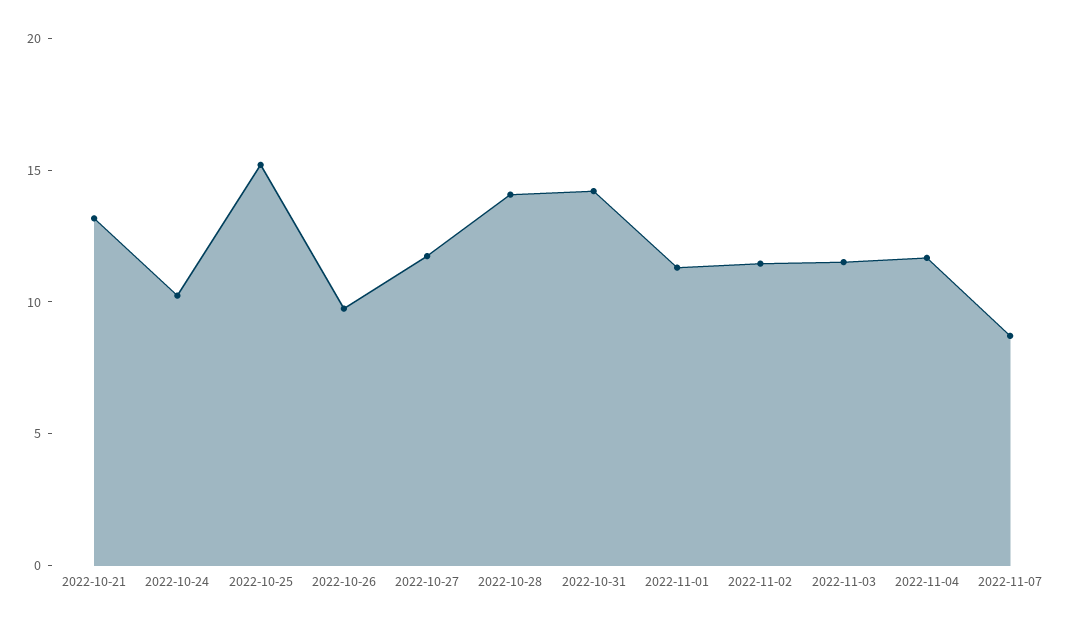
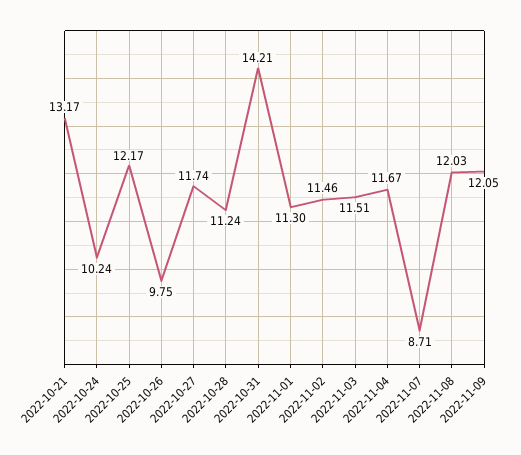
2022-10-25: 15 -> 12.17
2022-10-28: 14 -> 11.24
2022-11-08: none -> 12.03
2022-11-09: none -> 12.05

